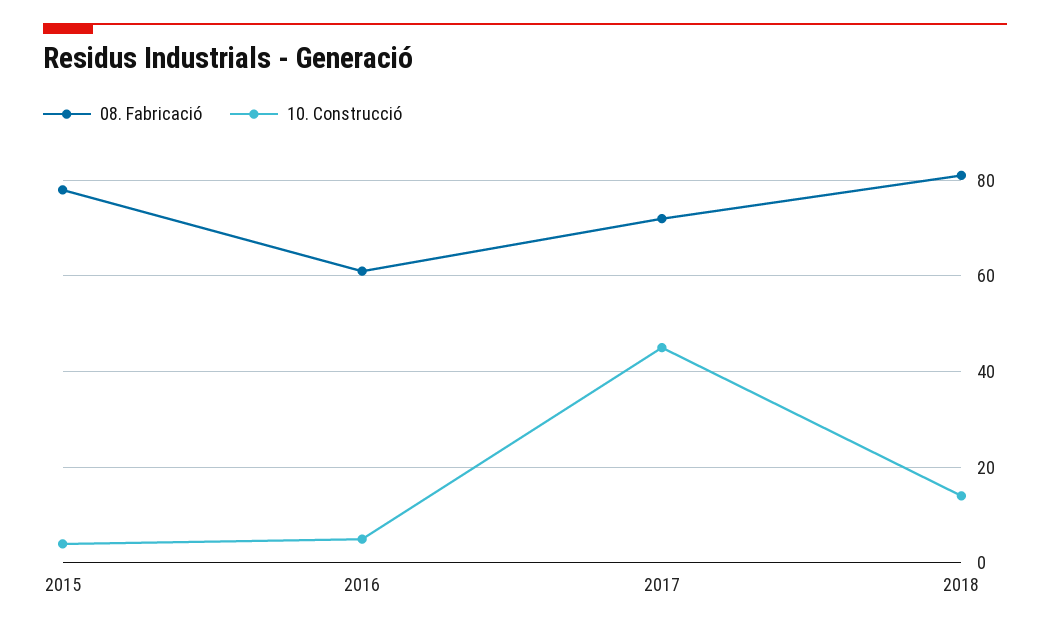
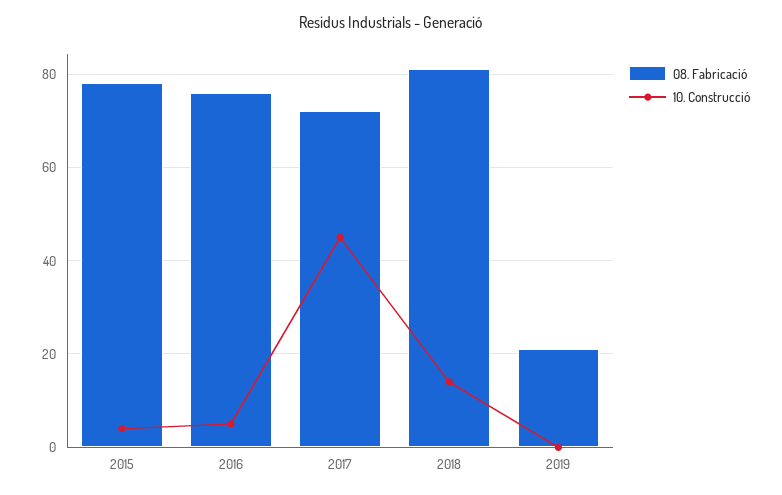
08. Fabricació, 2016: 60 -> 75
08. Fabricació, 2019: none -> 20
10. Construcció, 2019: none -> 0

